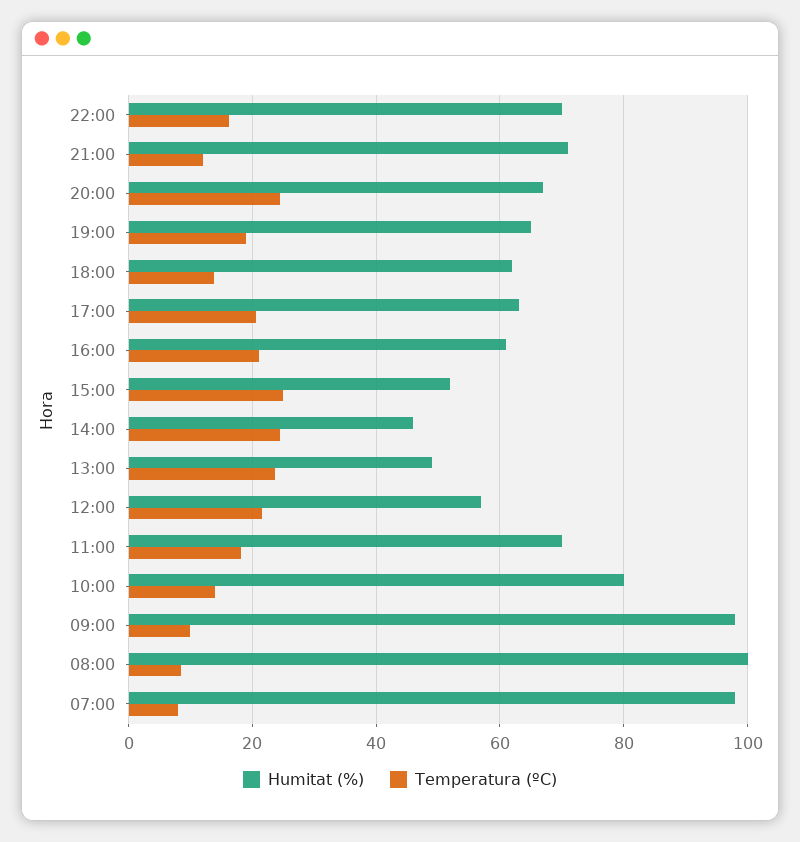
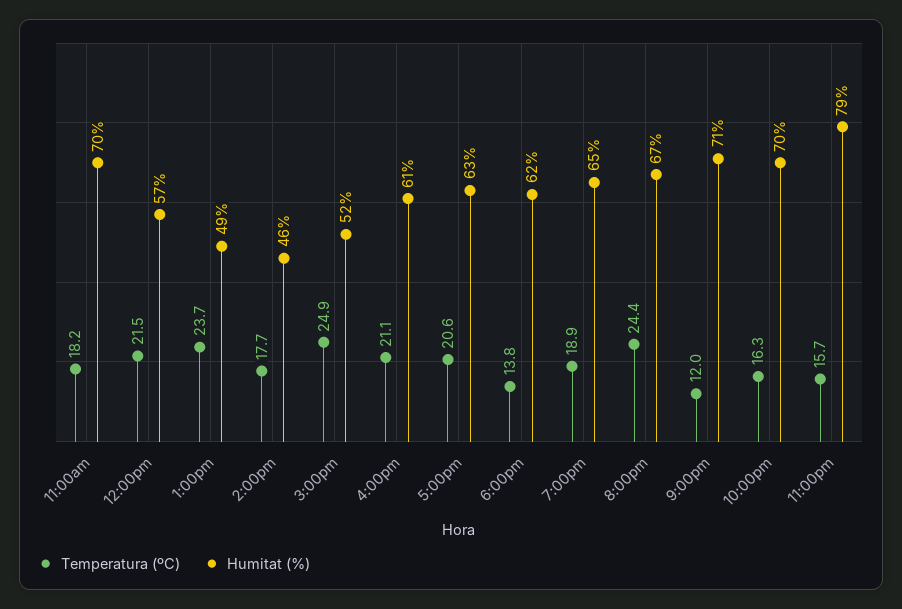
Temperatura (ºC), 14:00: 24 -> 17.7
Humitat (%), 10:00: 80 -> none
Temperatura (ºC), 10:00: 14 -> none
Humitat (%), 09:00: 98 -> none
Temperatura (ºC), 09:00: 10 -> none
Humitat (%), 08:00: 100 -> none
Temperatura (ºC), 08:00: 8 -> none
Humitat (%), 07:00: 98 -> none
Temperatura (ºC), 07:00: 8 -> none
Temperatura (ºC), 11:00pm: none -> 15.7
Humitat (%), 11:00pm: none -> 79

